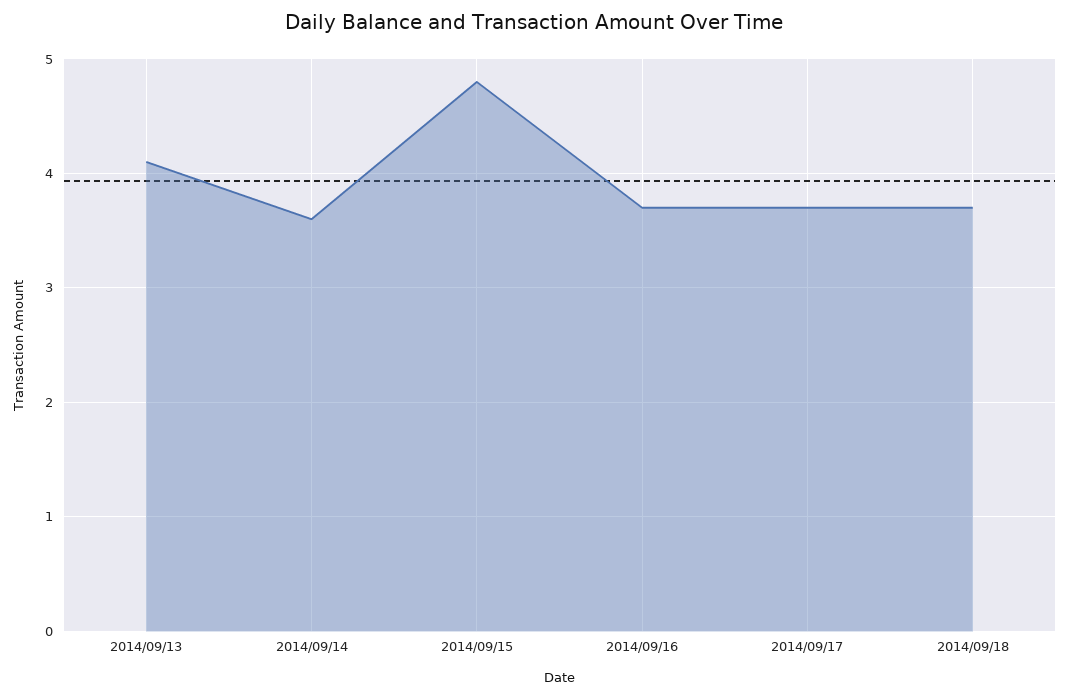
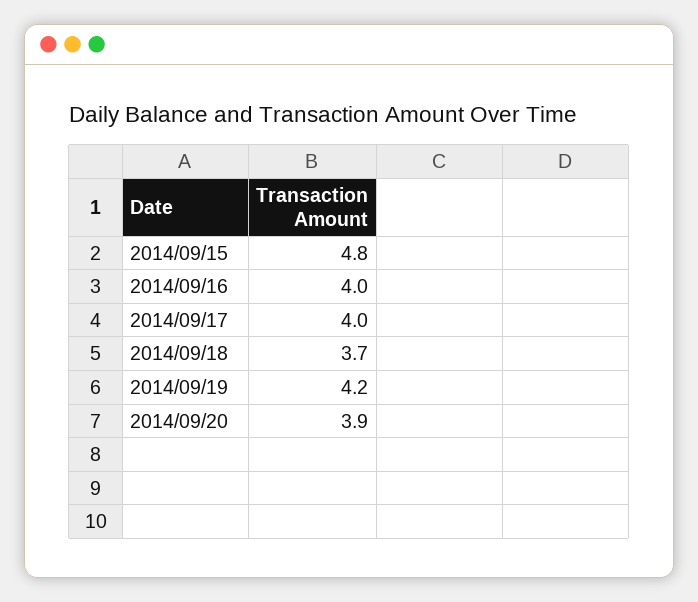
2014/09/13: 4.1 -> none
2014/09/14: 3.6 -> none
2014/09/16: 3.7 -> 4
2014/09/17: 3.7 -> 4
2014/09/19: none -> 4.2
2014/09/20: none -> 3.9

